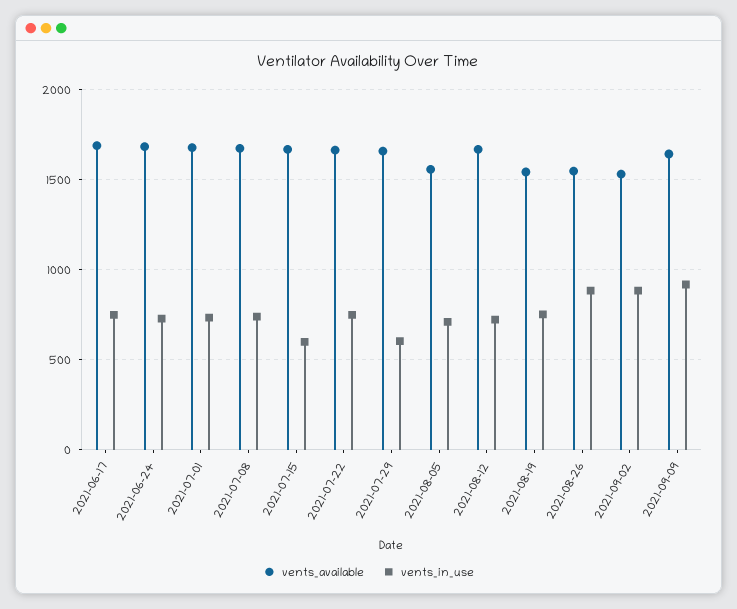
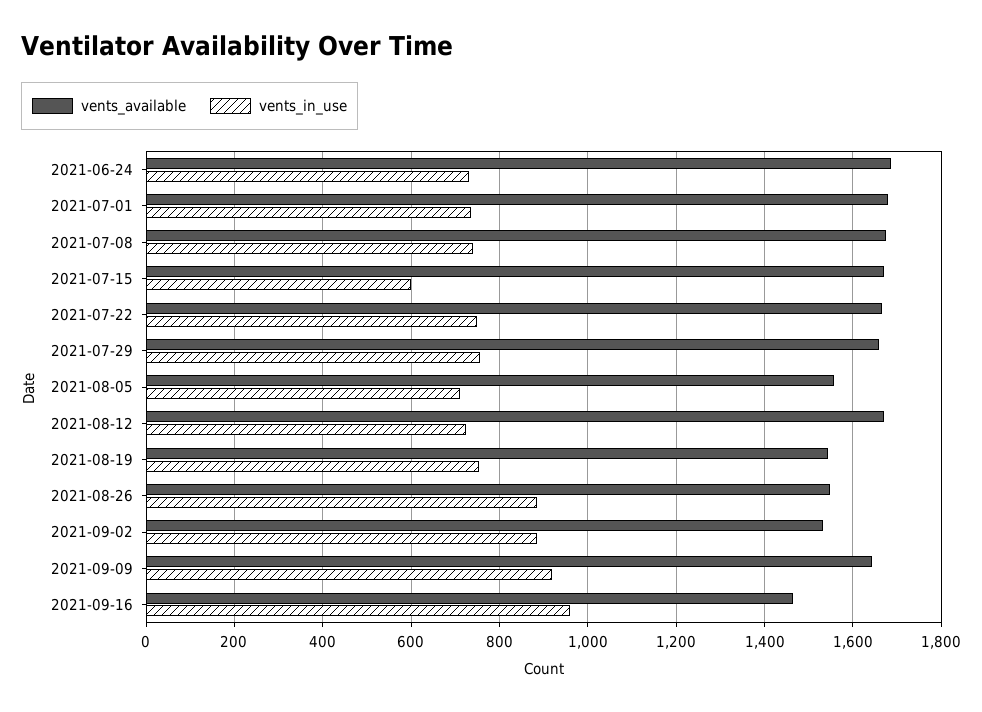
vents_available, 2021-06-17: 1700 -> none
vents_in_use, 2021-06-17: 750 -> none
vents_in_use, 2021-07-29: 600 -> 760
vents_available, 2021-09-16: none -> 1460
vents_in_use, 2021-09-16: none -> 960

